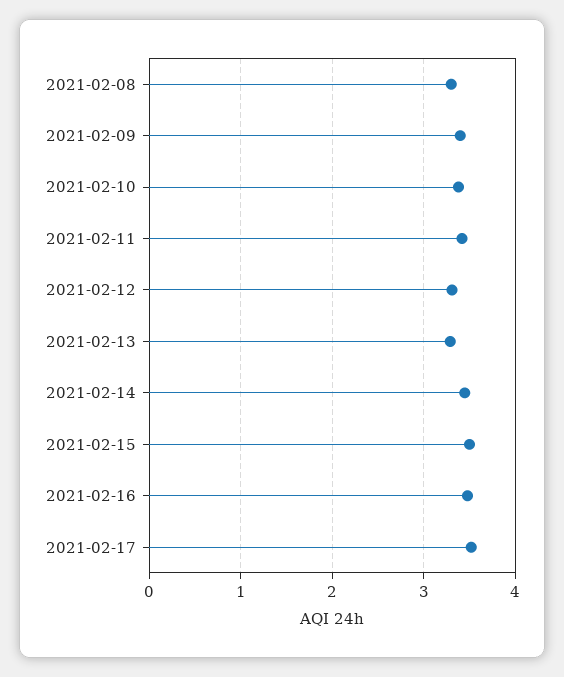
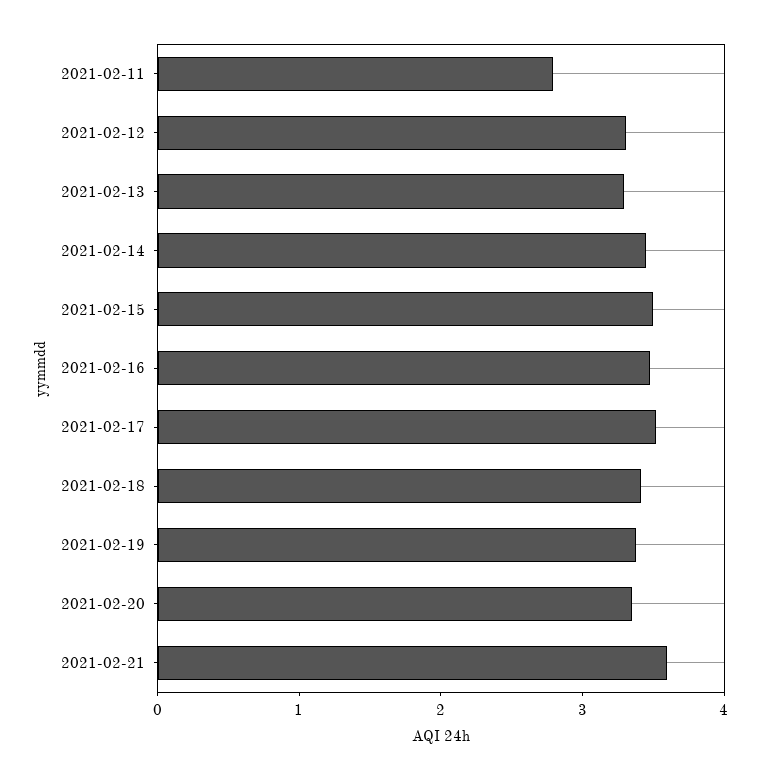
2021-02-08: 3.3 -> none
2021-02-09: 3.4 -> none
2021-02-10: 3.4 -> none
2021-02-11: 3.4 -> 2.8
2021-02-18: none -> 3.4
2021-02-19: none -> 3.4
2021-02-20: none -> 3.4
2021-02-21: none -> 3.6

